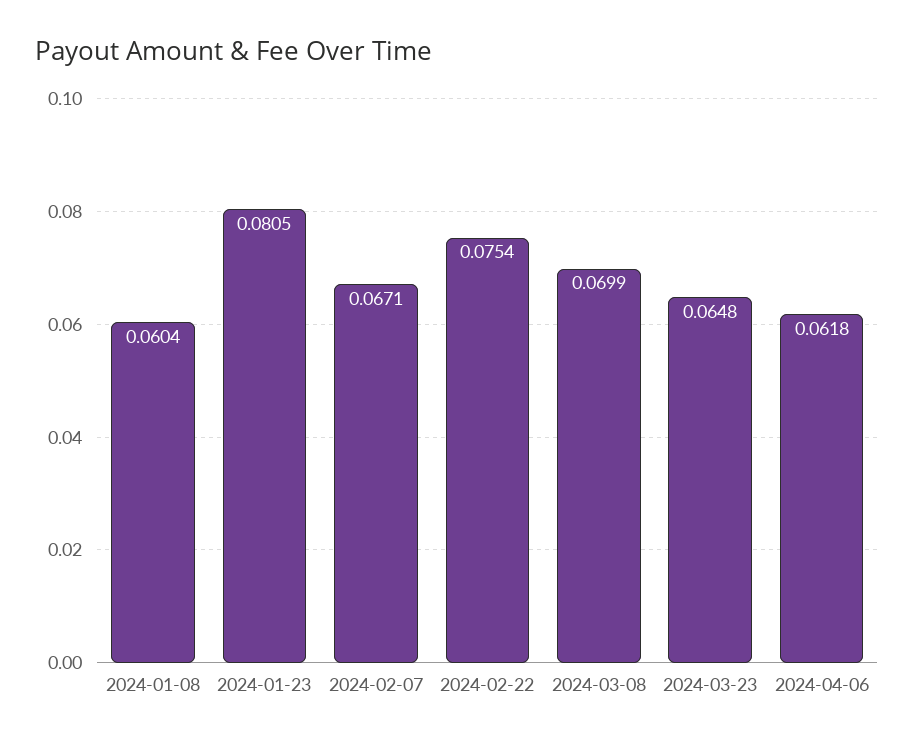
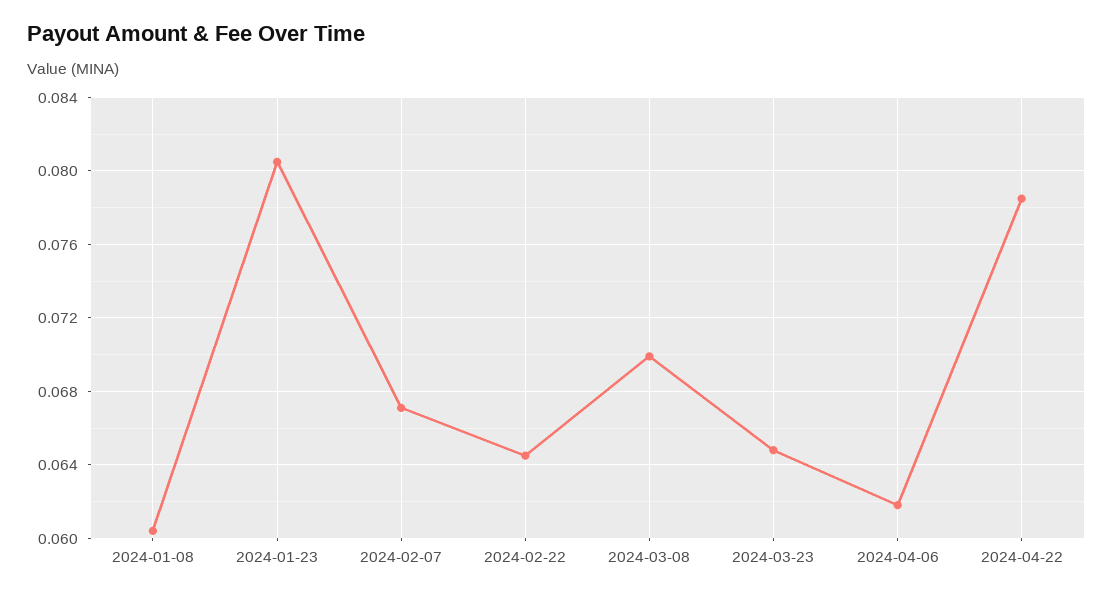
2024-02-22: 0.0754 -> 0.0645
2024-04-22: none -> 0.0785

